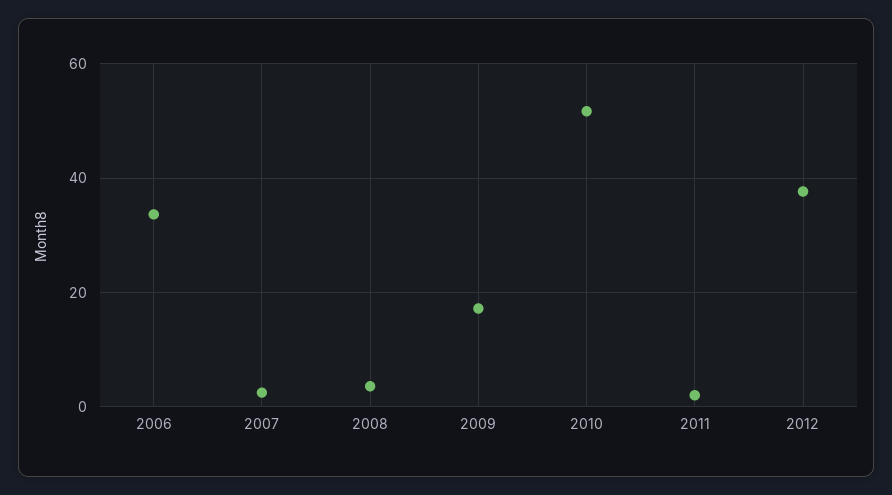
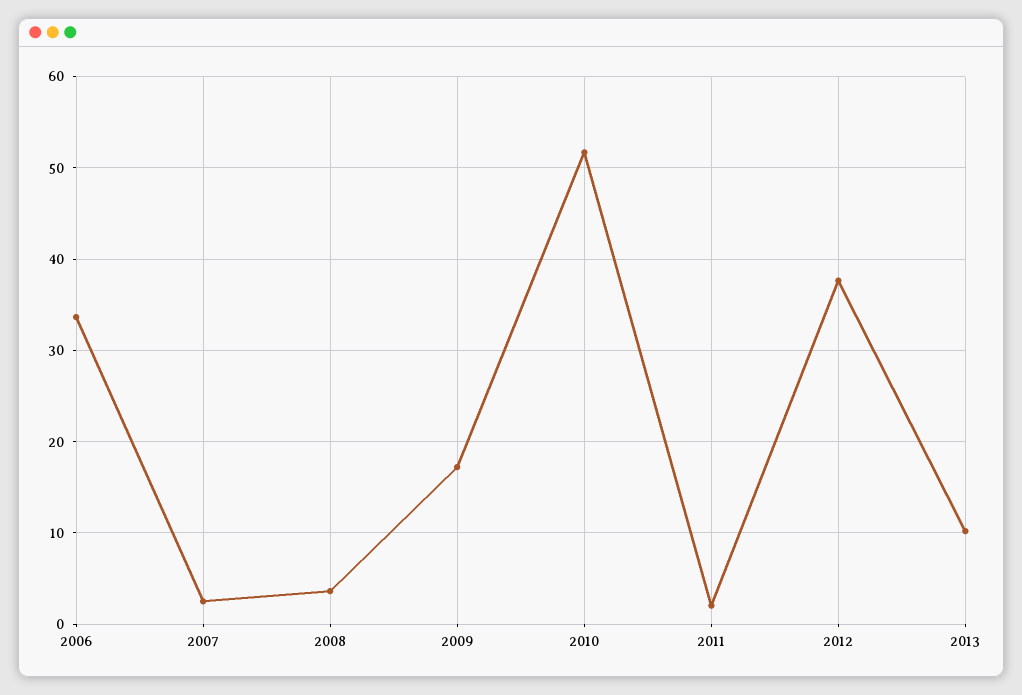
2013: none -> 10

